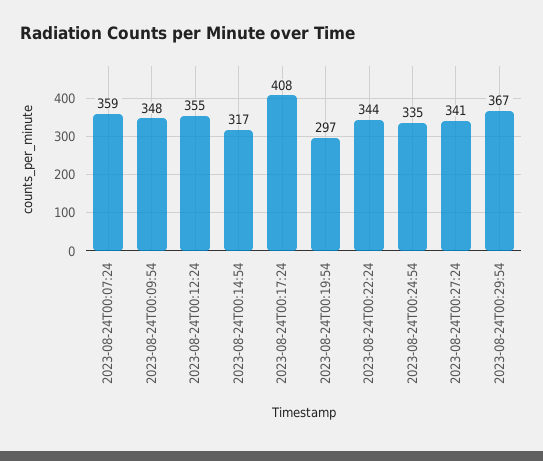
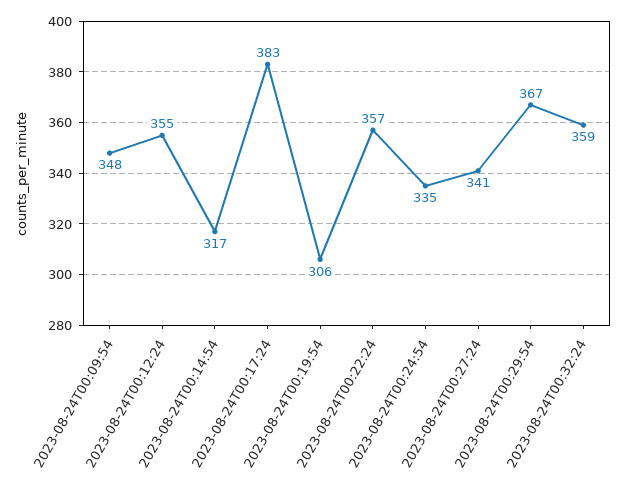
2023-08-24T00:07:24: 359 -> none
2023-08-24T00:17:24: 408 -> 383
2023-08-24T00:19:54: 297 -> 306
2023-08-24T00:22:24: 344 -> 357
2023-08-24T00:32:24: none -> 359

